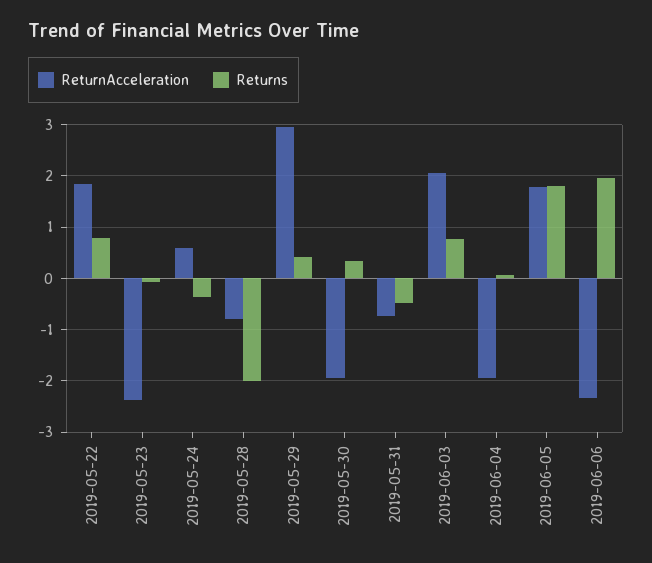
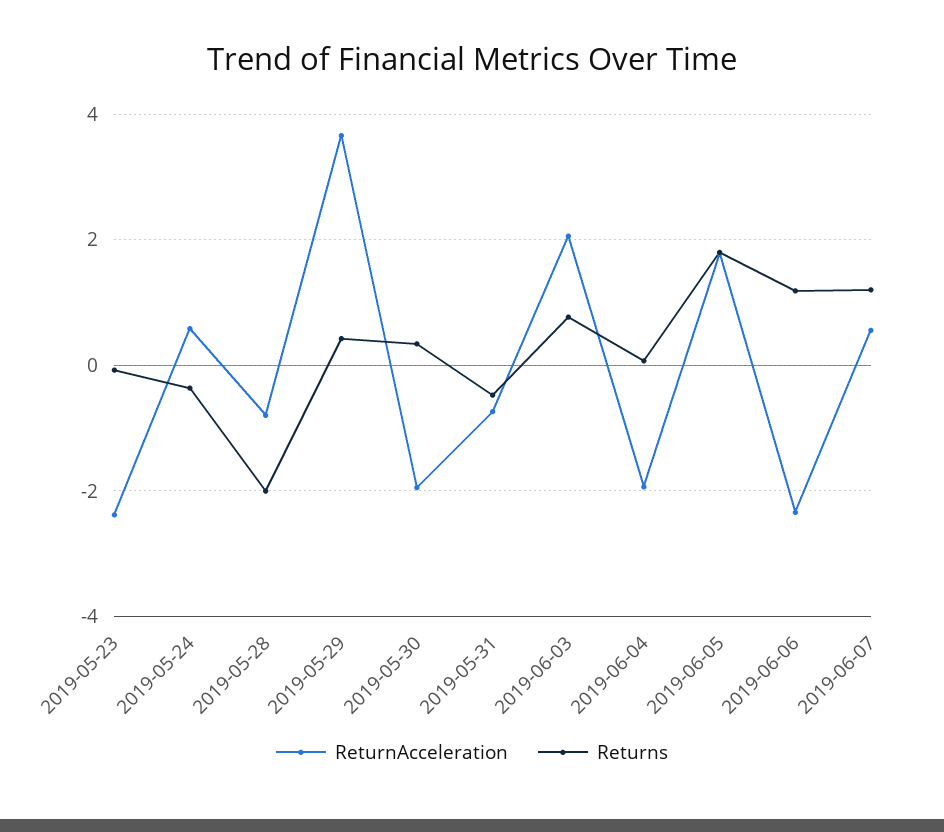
ReturnAcceleration, 2019-05-22: 1.8 -> none
Returns, 2019-05-22: 0.8 -> none
ReturnAcceleration, 2019-05-29: 3 -> 3.6
Returns, 2019-06-06: 2 -> 1.2
ReturnAcceleration, 2019-06-07: none -> 0.6
Returns, 2019-06-07: none -> 1.2

